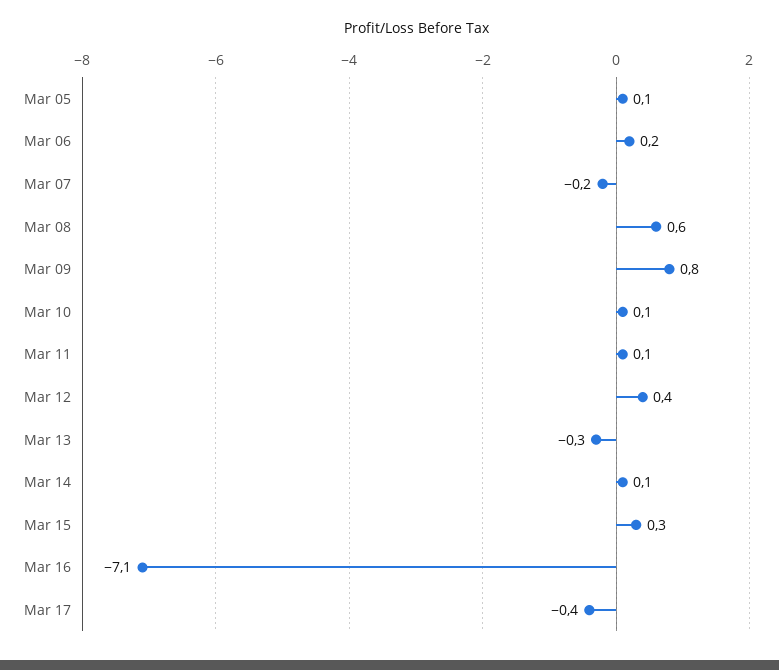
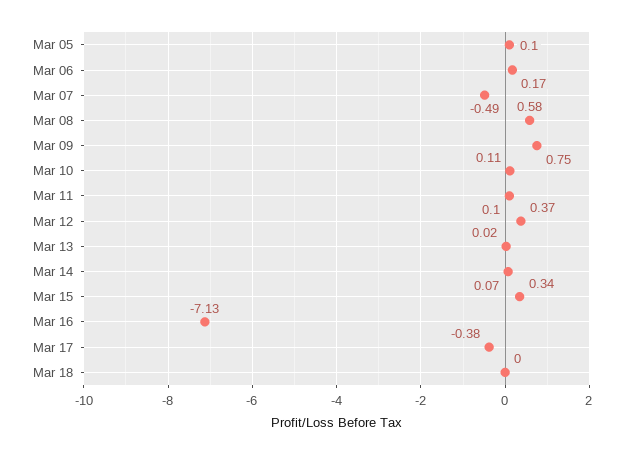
Mar 07: -0.2 -> -0.49
Mar 13: -0.3 -> 0.02
Mar 18: none -> 0

